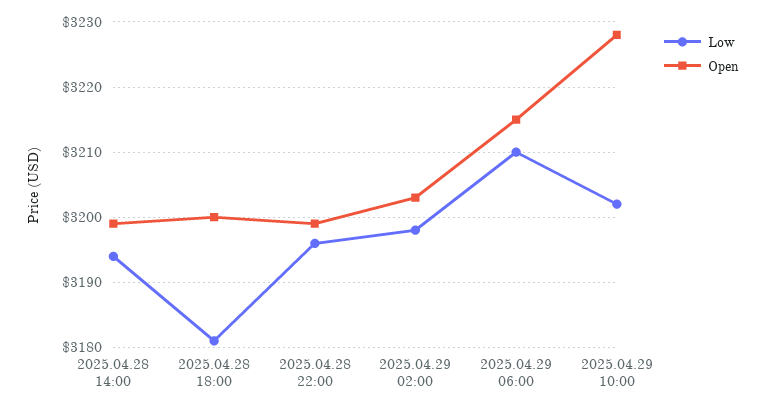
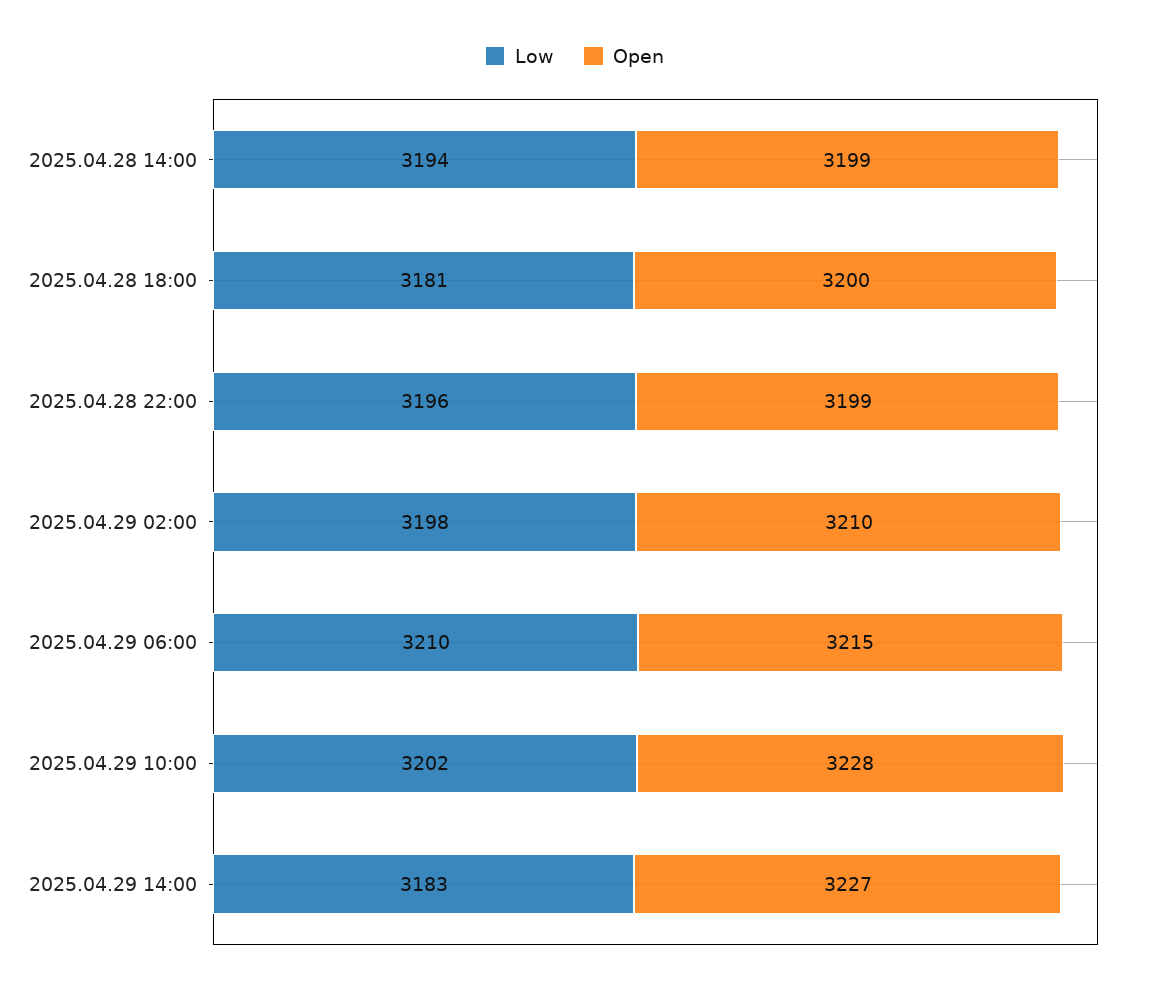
Open, 2025.04.29 02:00: 3203 -> 3210
Low, 2025.04.29 14:00: none -> 3183
Open, 2025.04.29 14:00: none -> 3227

